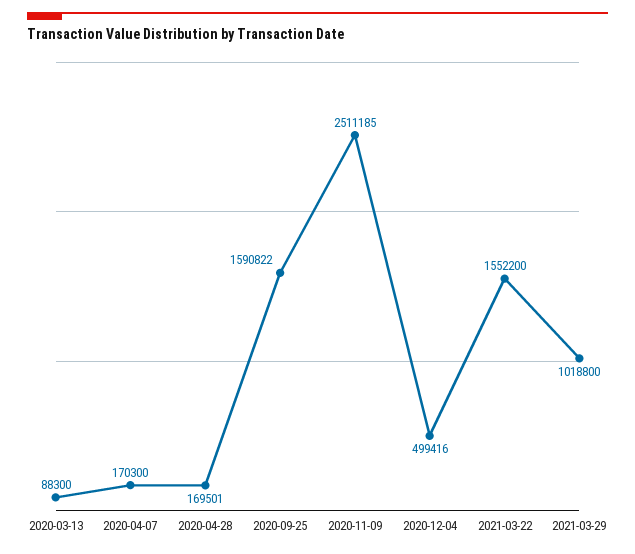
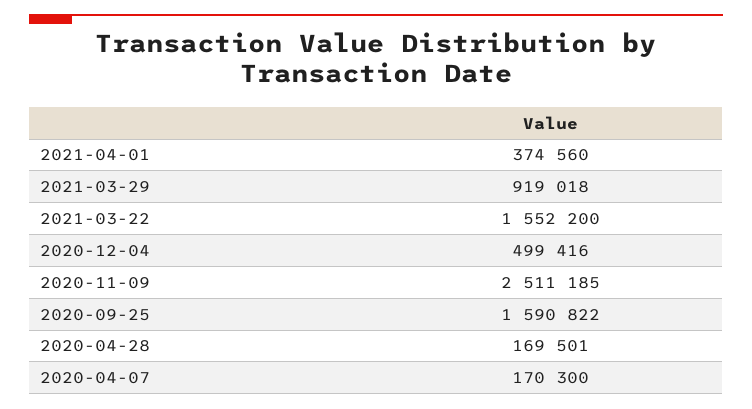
2020-03-13: 88300 -> none
2021-03-29: 1018800 -> 919018
2021-04-01: none -> 374560

